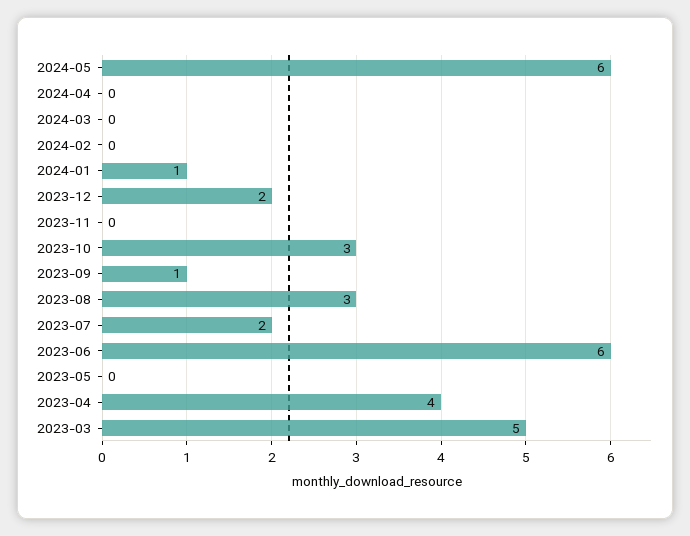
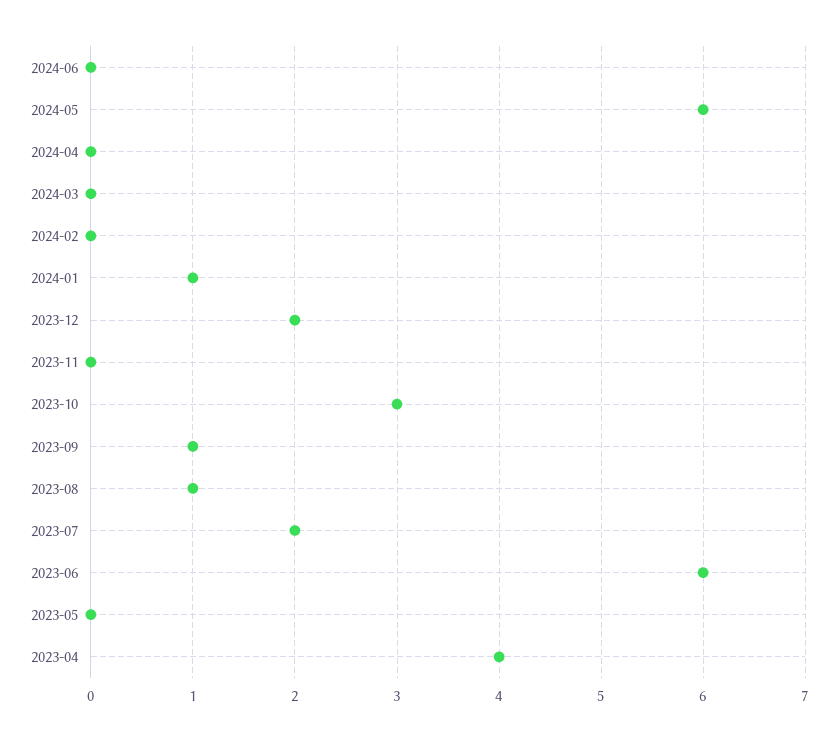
2023-08: 3 -> 1
2023-03: 5 -> none
2024-06: none -> 0

